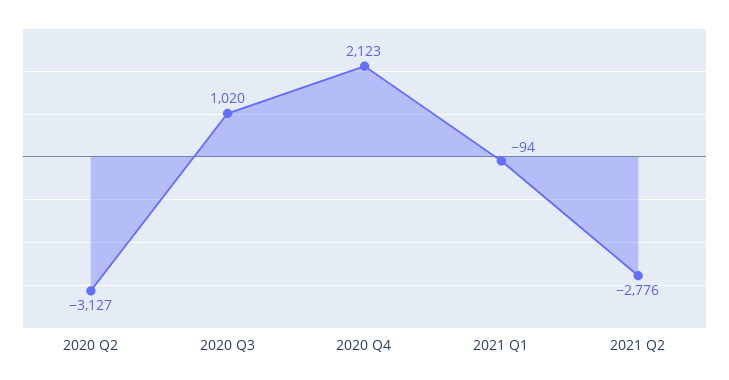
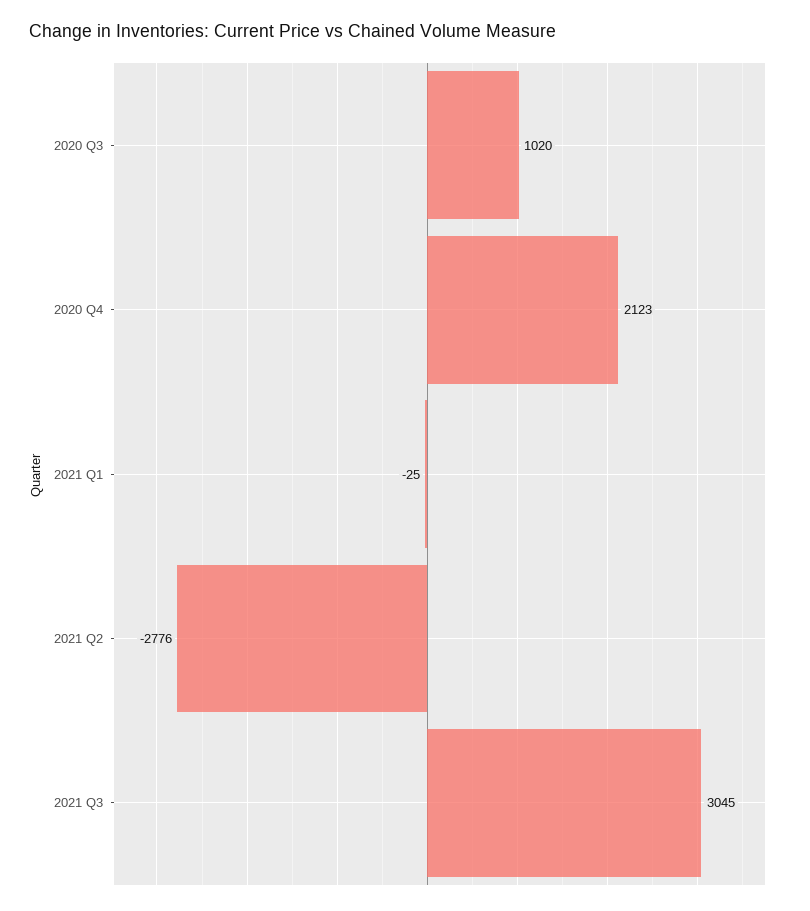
2020 Q2: -3127 -> none
2021 Q1: -94 -> -25
2021 Q3: none -> 3045

